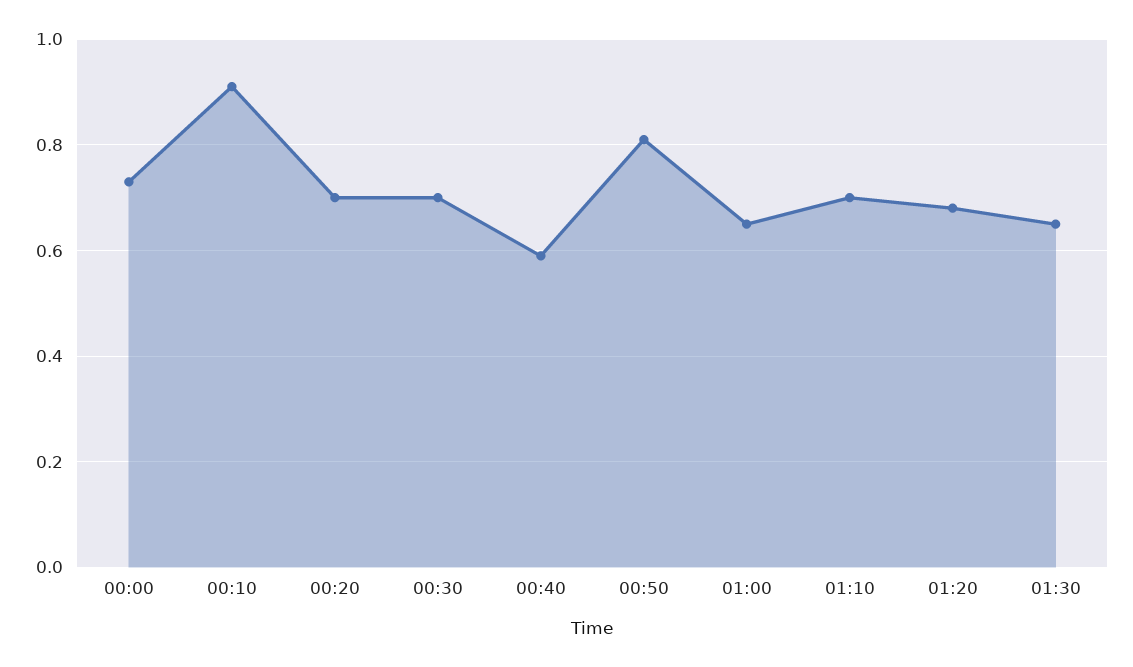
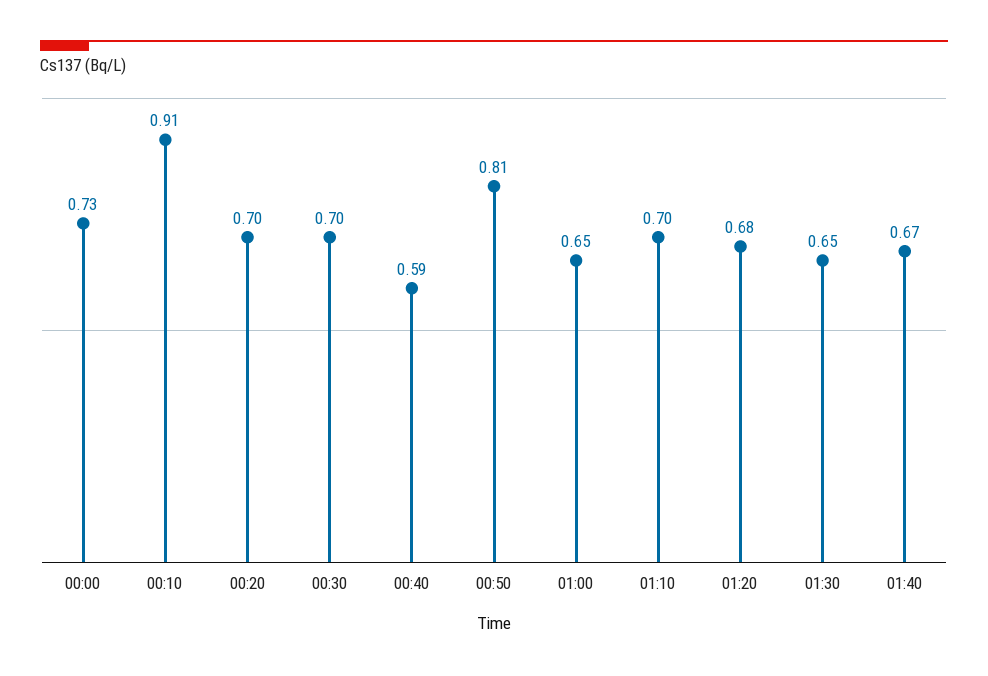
01:40: none -> 0.67

